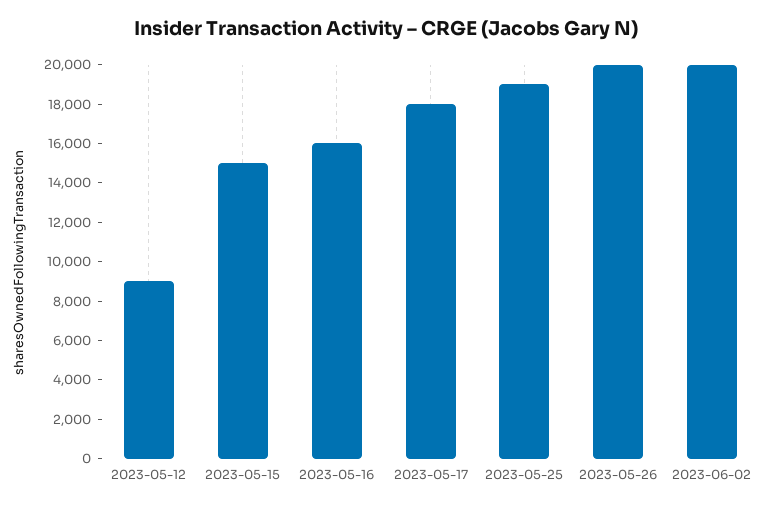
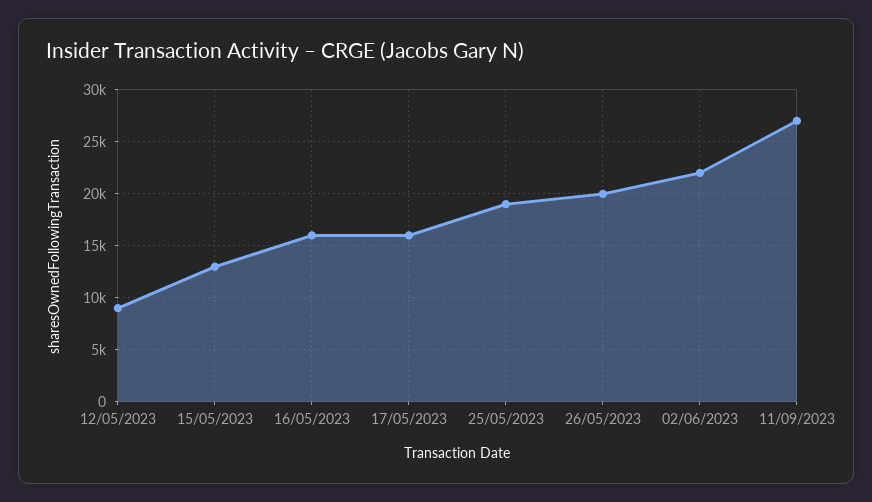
2023-05-15: 15000 -> 13000
2023-05-17: 18000 -> 16000
2023-06-02: 20000 -> 22000
11/09/2023: none -> 27000

